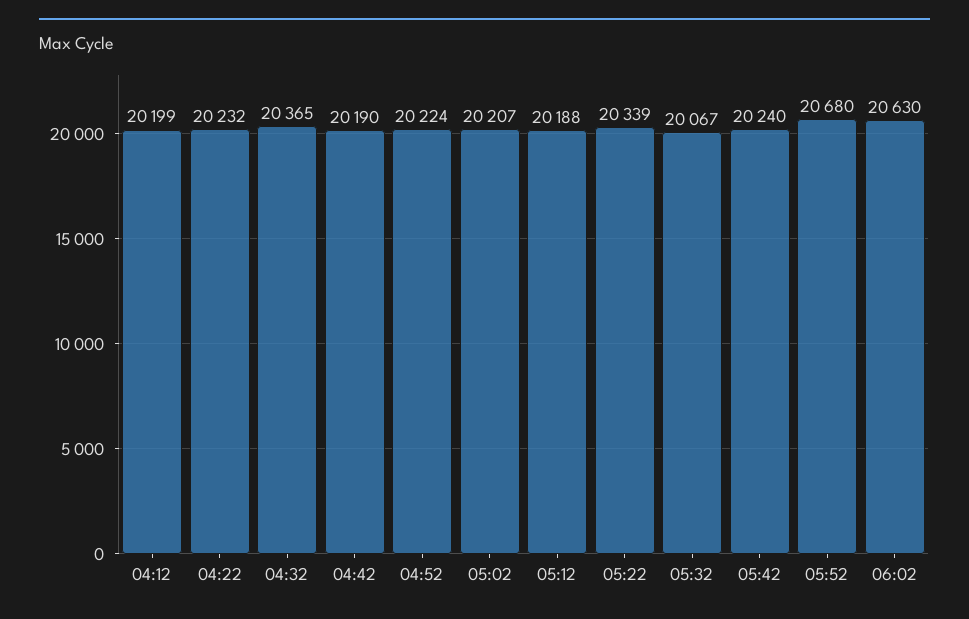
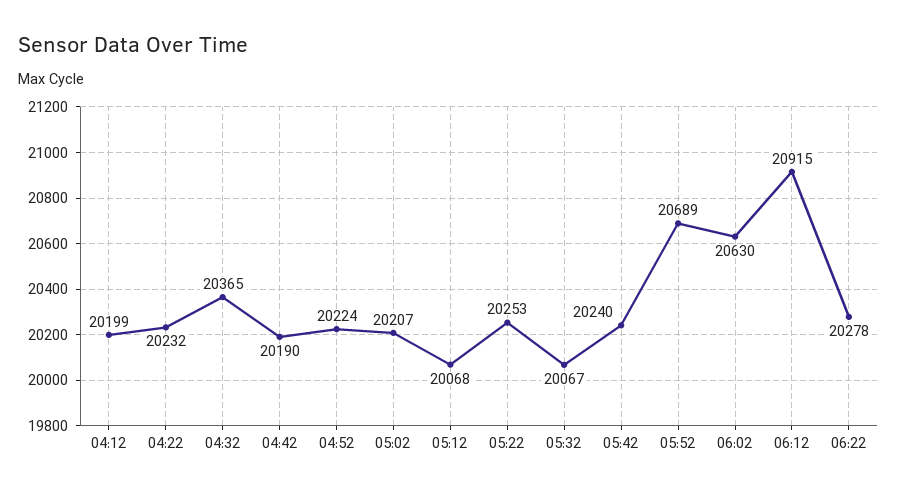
05:12: 20188 -> 20068
05:22: 20339 -> 20253
05:52: 20680 -> 20689
06:12: none -> 20915
06:22: none -> 20278

